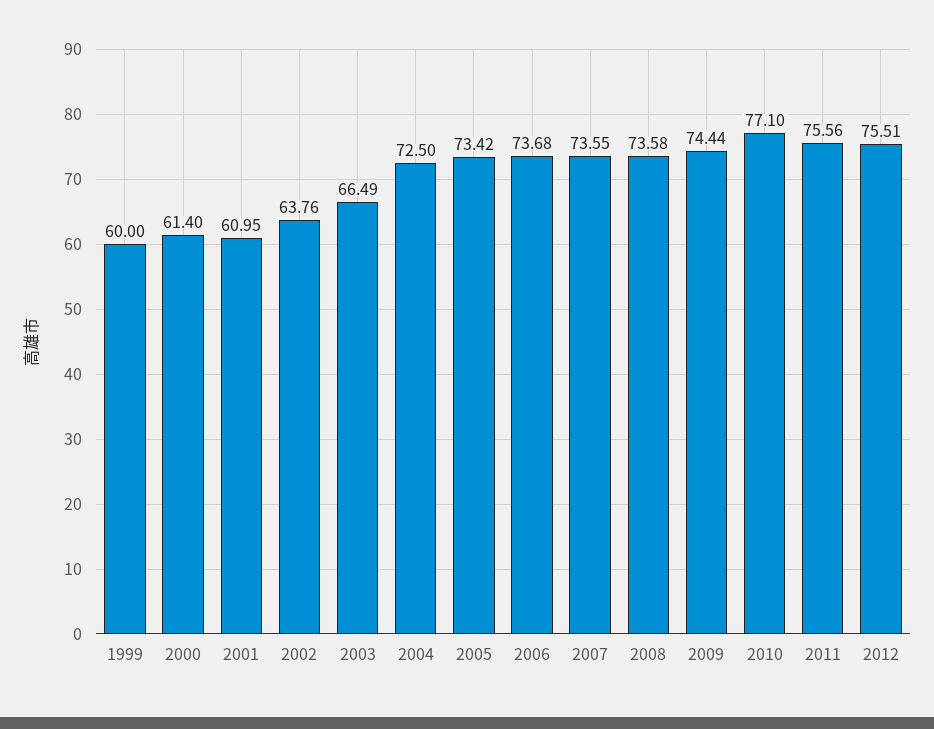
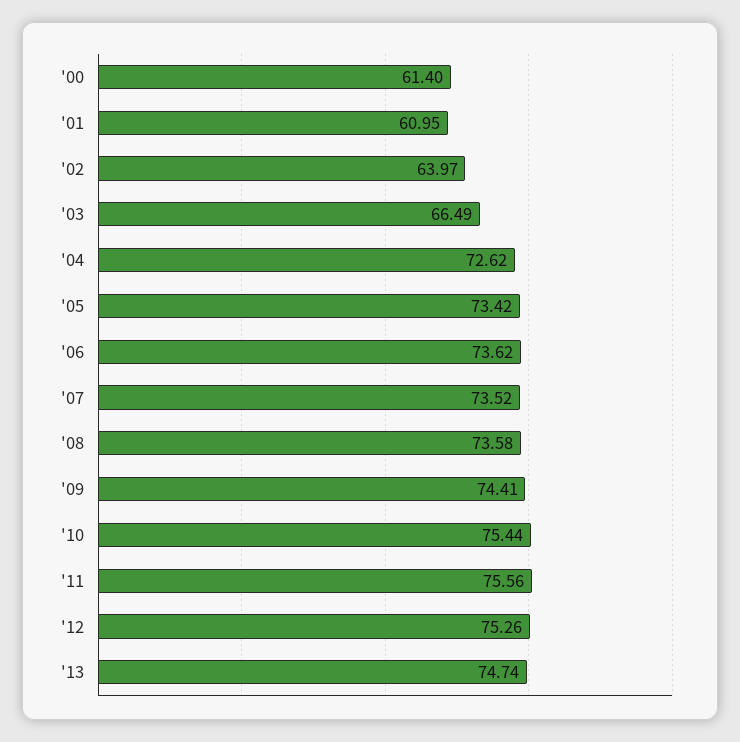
1999: 60 -> none
2002: 63.76 -> 63.97
2004: 72.5 -> 72.62
2006: 73.68 -> 73.62
2007: 73.55 -> 73.52
2009: 74.44 -> 74.41
2010: 77.1 -> 75.44
2012: 75.51 -> 75.26
'13: none -> 74.74

